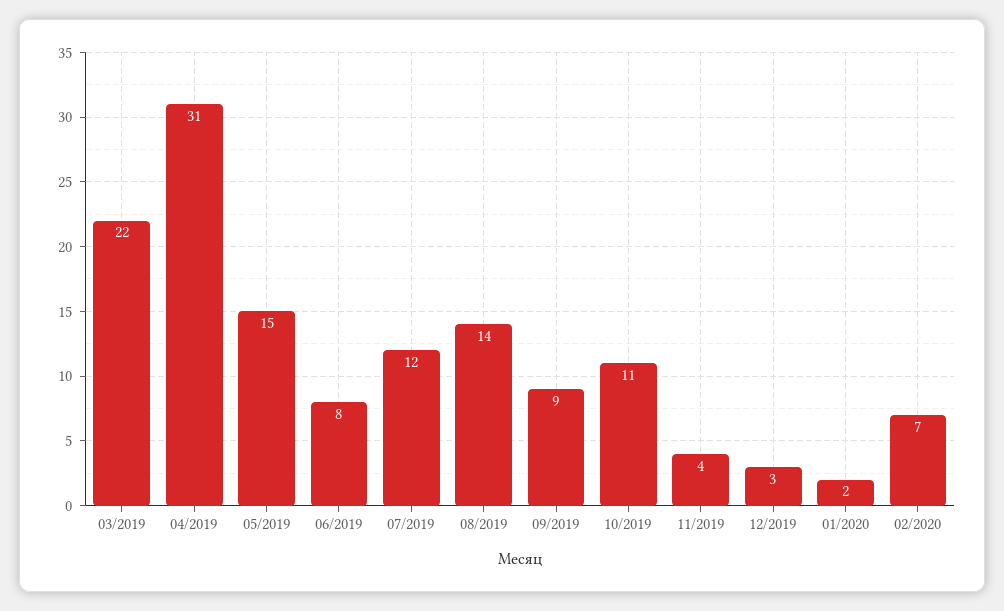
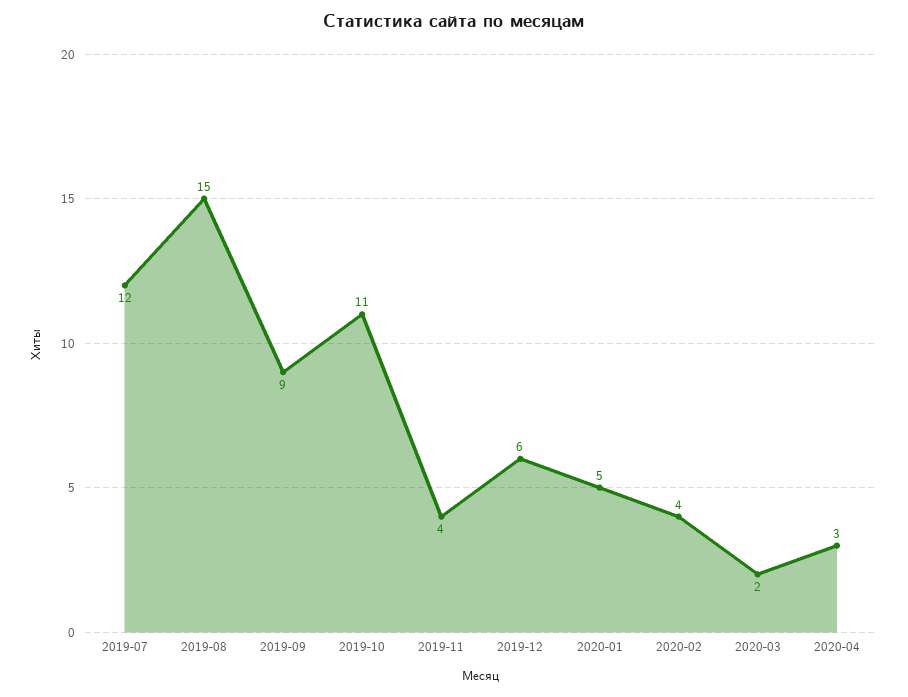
03/2019: 22 -> none
04/2019: 31 -> none
05/2019: 15 -> none
06/2019: 8 -> none
08/2019: 14 -> 15
12/2019: 3 -> 6
01/2020: 2 -> 5
02/2020: 7 -> 4
2020-03: none -> 2
2020-04: none -> 3

